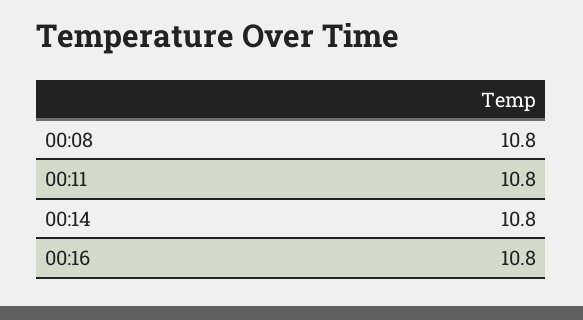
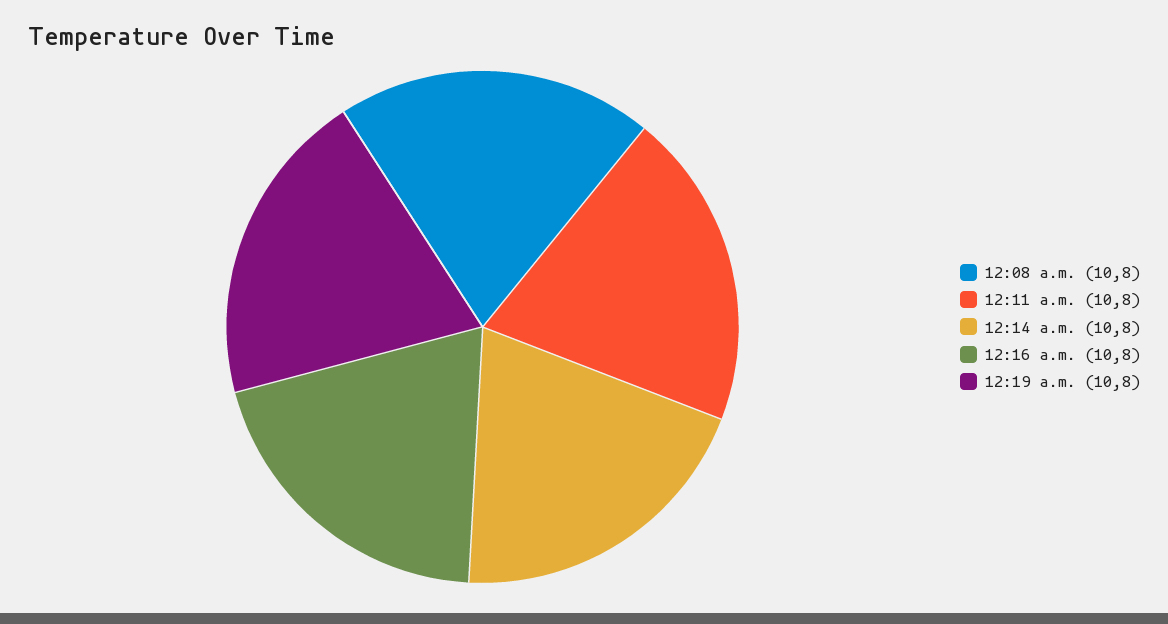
12:19 a.m.: none -> 10.8

